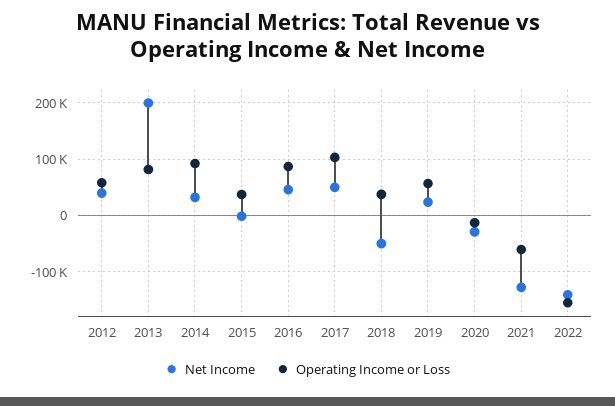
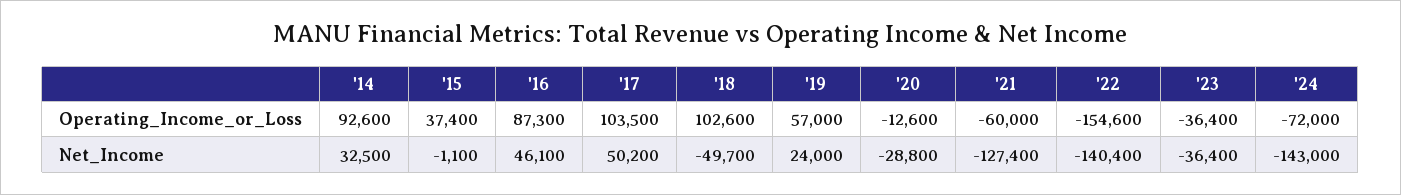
Net Income, 2012: 40000 -> none
Operating Income or Loss, 2012: 60000 -> none
Net Income, 2013: 200000 -> none
Operating Income or Loss, 2013: 80000 -> none
Operating Income or Loss, 2018: 40000 -> 102600
Operating Income or Loss, '23: none -> -36400
Operating Income or Loss, '24: none -> -72000
Net Income, '23: none -> -36400
Net Income, '24: none -> -143000

